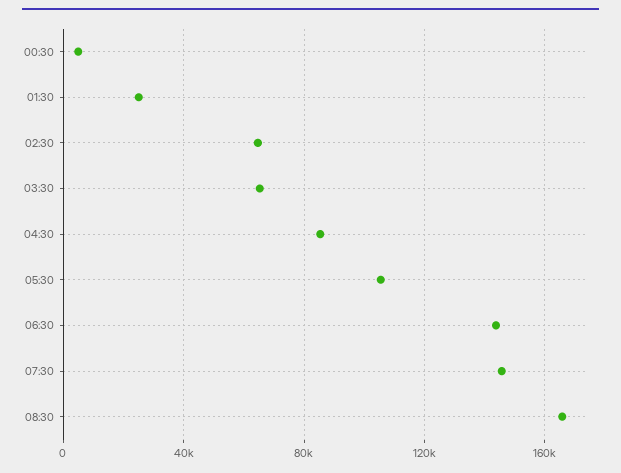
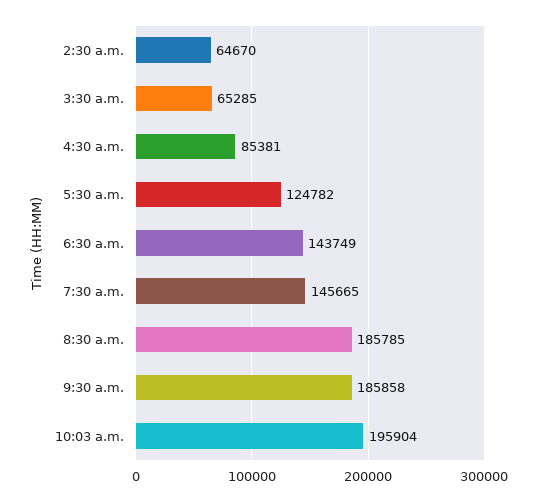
00:30: 5000 -> none
01:30: 25000 -> none
05:30: 105000 -> 124782
08:30: 165000 -> 185785
9:30 a.m.: none -> 185858
10:03 a.m.: none -> 195904

